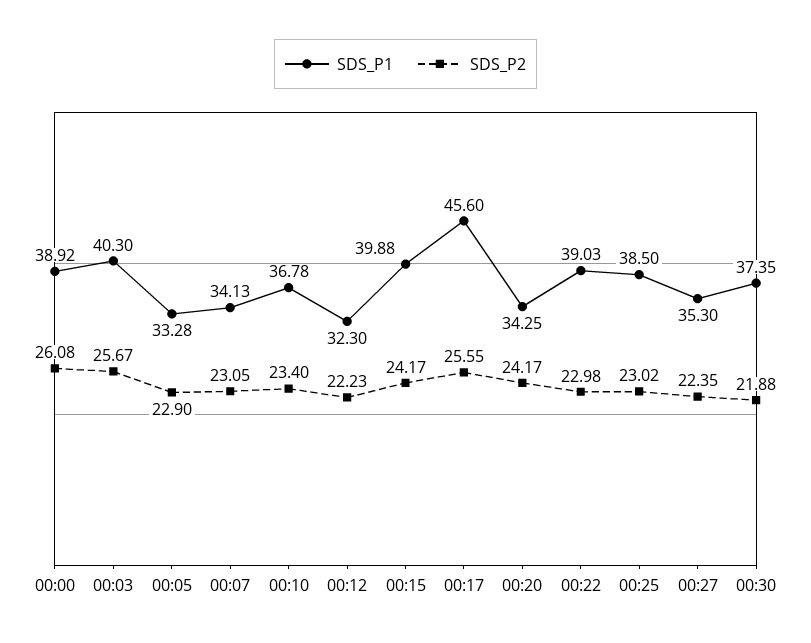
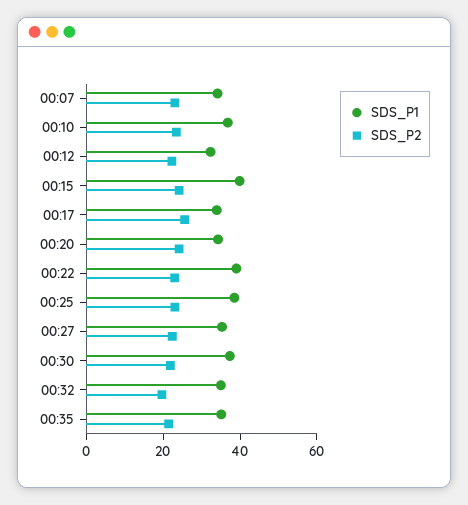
SDS_P1, 00:00: 38.92 -> none
SDS_P2, 00:00: 26.08 -> none
SDS_P1, 00:03: 40.3 -> none
SDS_P2, 00:03: 25.67 -> none
SDS_P1, 00:05: 33.28 -> none
SDS_P2, 00:05: 22.9 -> none
SDS_P1, 00:17: 45.6 -> 35
SDS_P1, 00:32: none -> 35
SDS_P2, 00:32: none -> 20
SDS_P1, 00:35: none -> 35
SDS_P2, 00:35: none -> 20

